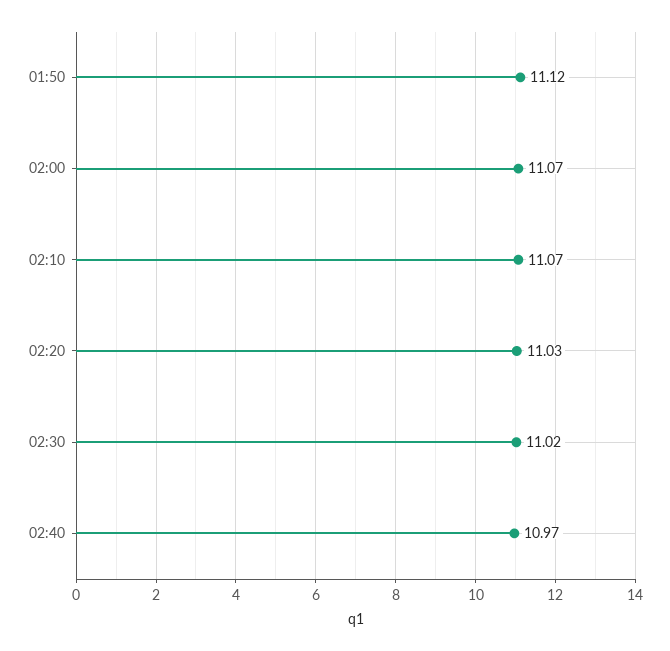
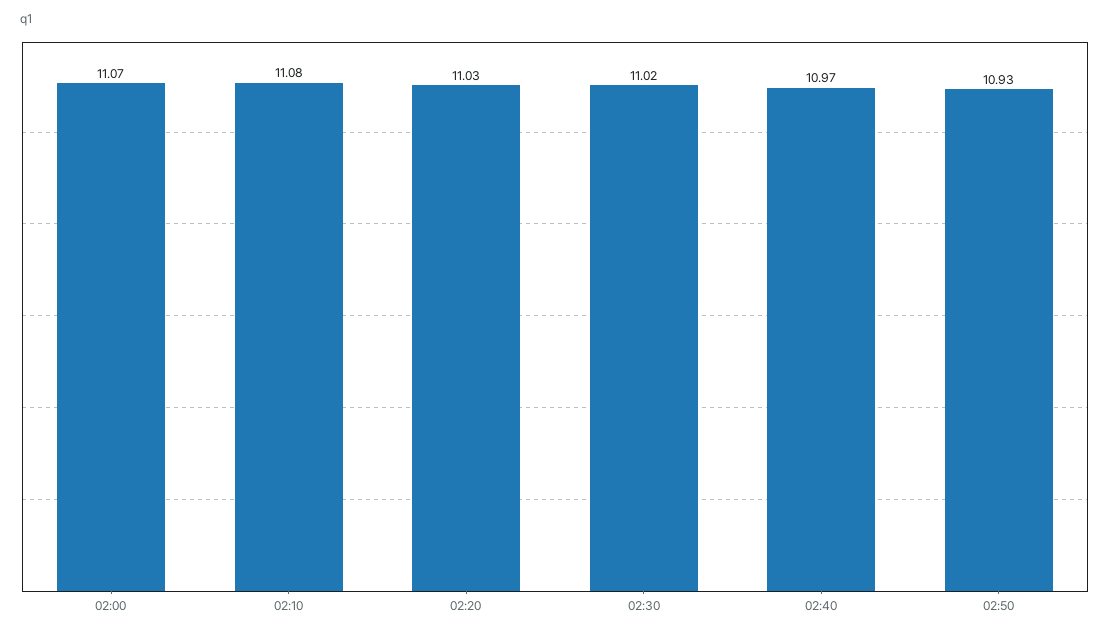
01:50: 11.12 -> none
02:10: 11.07 -> 11.08
02:50: none -> 10.93

